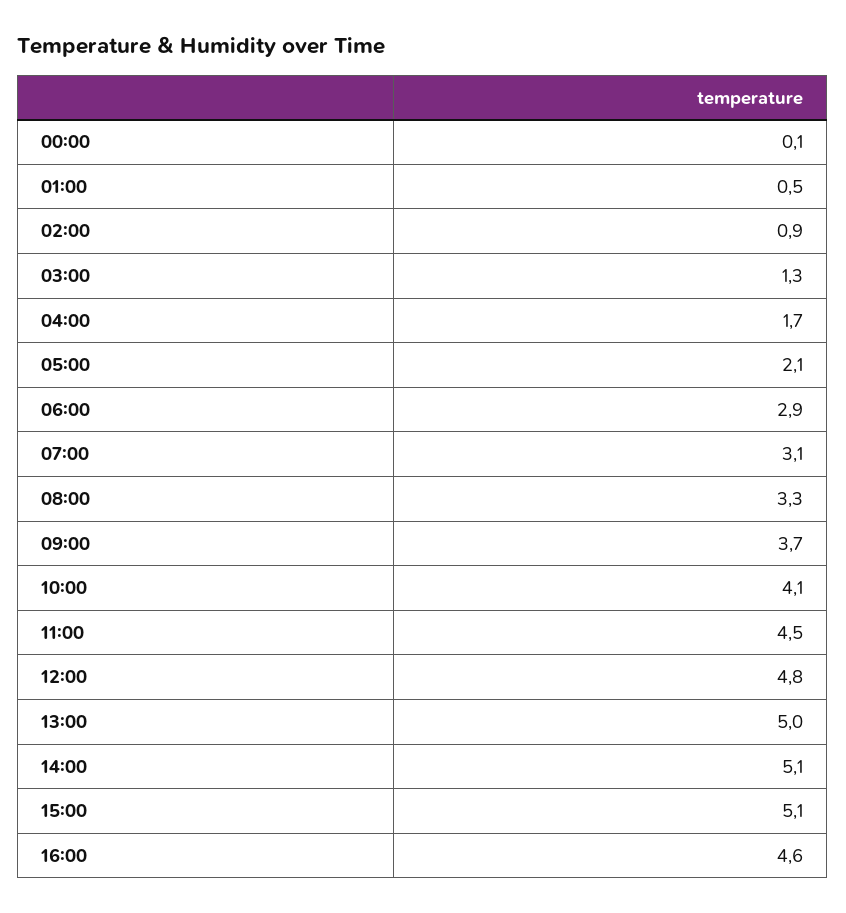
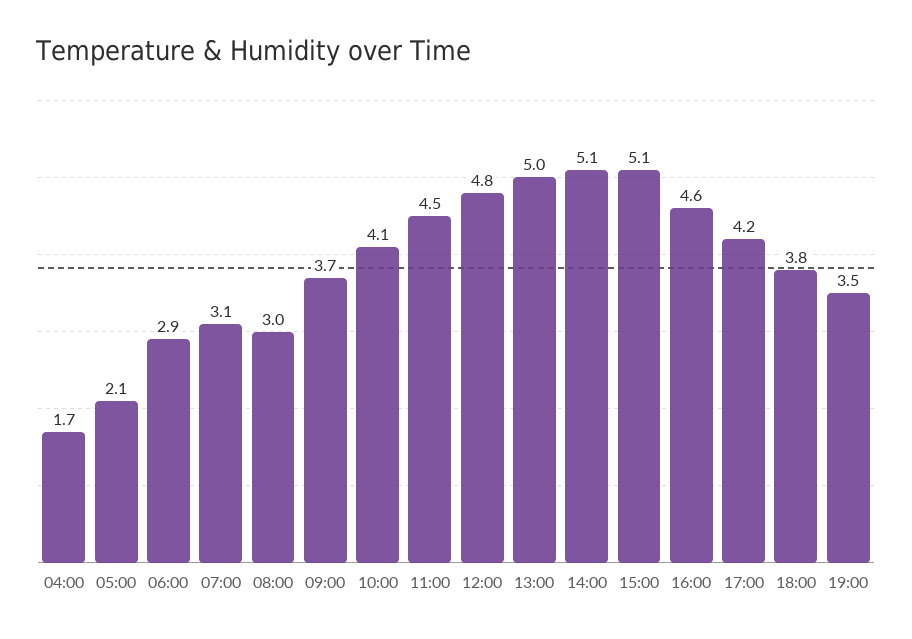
00:00: 0.1 -> none
01:00: 0.5 -> none
02:00: 0.9 -> none
03:00: 1.3 -> none
08:00: 3.3 -> 3
17:00: none -> 4.2
18:00: none -> 3.8
19:00: none -> 3.5

